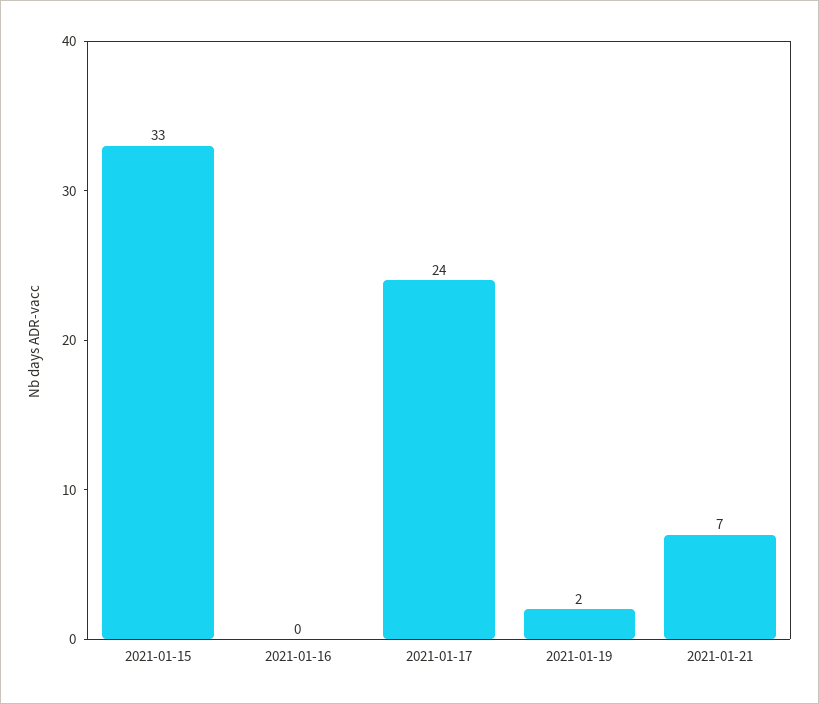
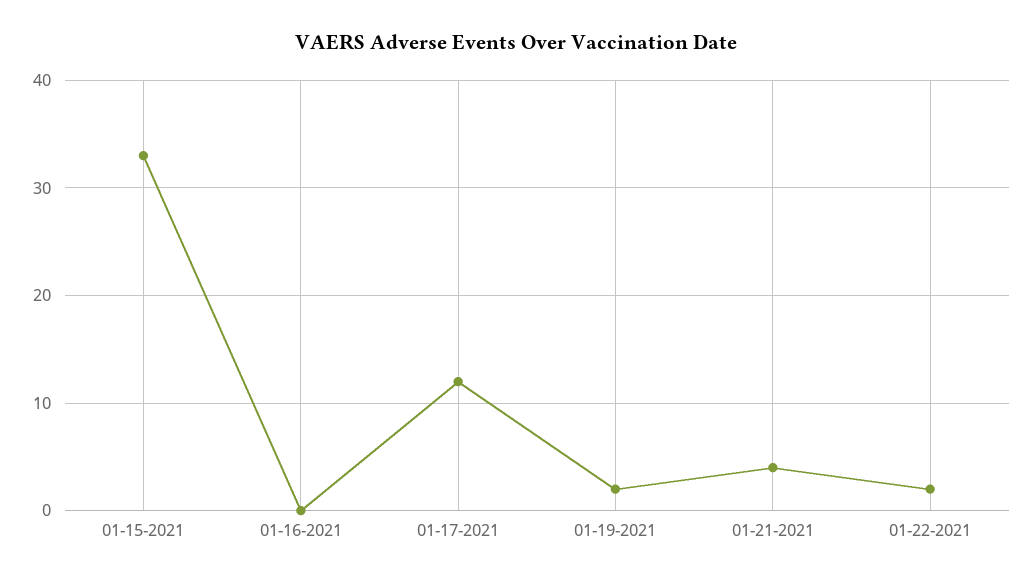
2021-01-17: 24 -> 12
2021-01-21: 7 -> 4
01-22-2021: none -> 2

